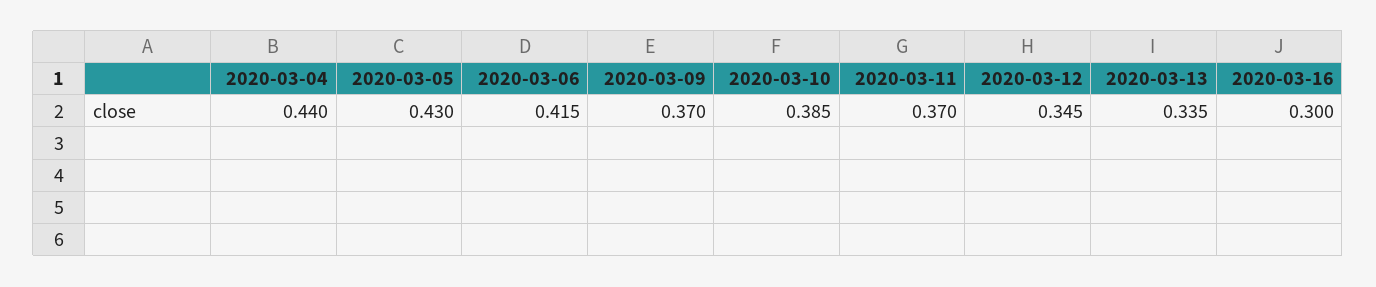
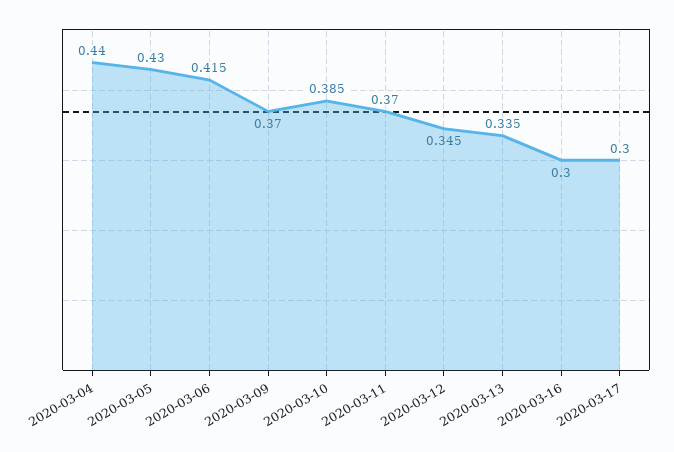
2020-03-17: none -> 0.3

